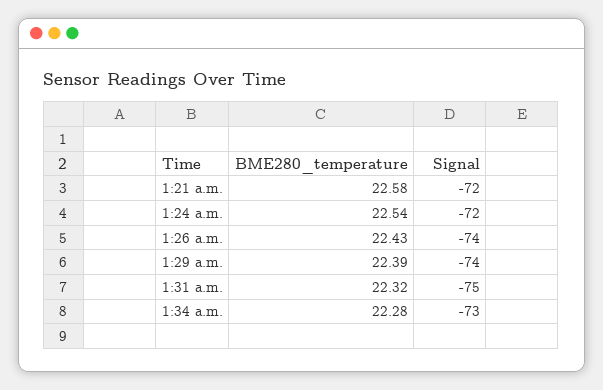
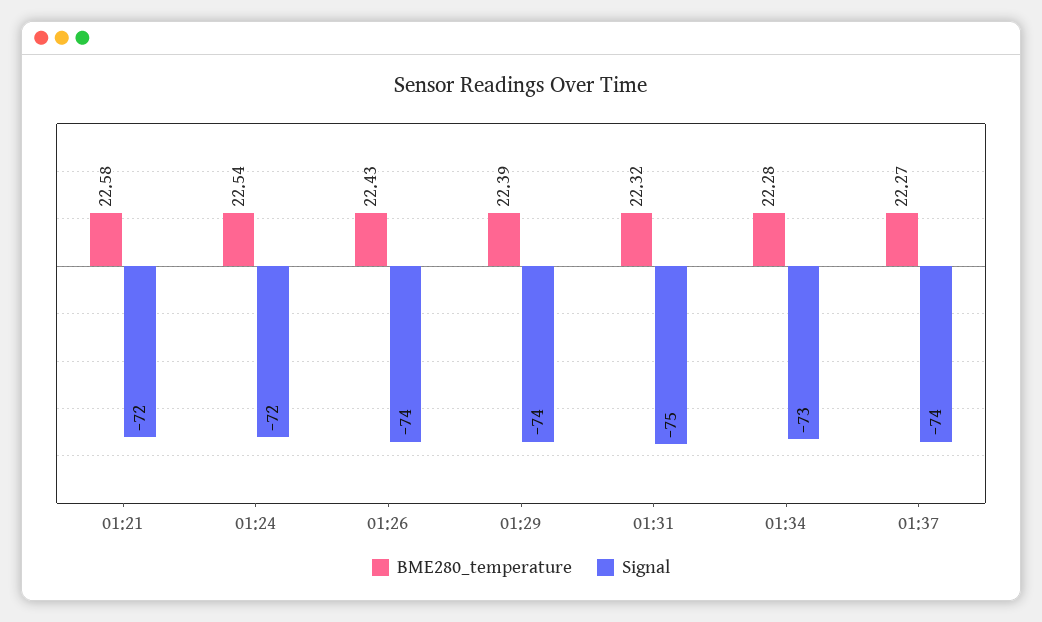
BME280_temperature, 01:37: none -> 22.27
Signal, 01:37: none -> -74

